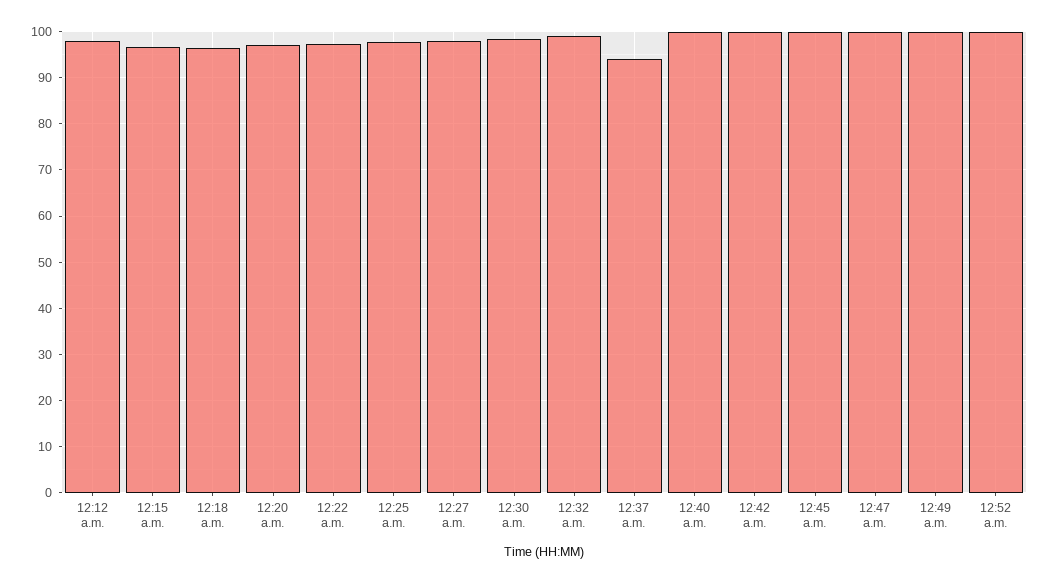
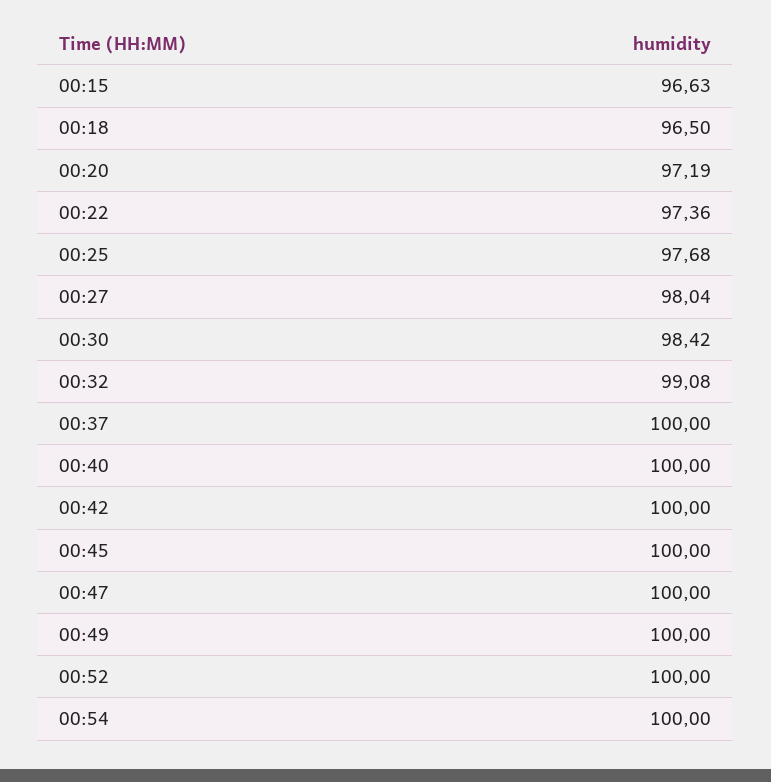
12:12 a.m.: 98 -> none
12:37 a.m.: 94 -> 100
00:54: none -> 100

